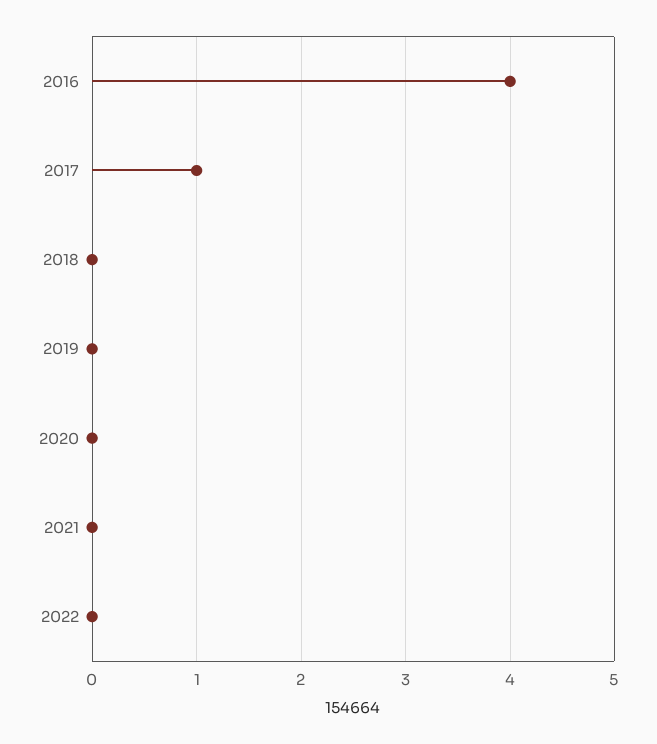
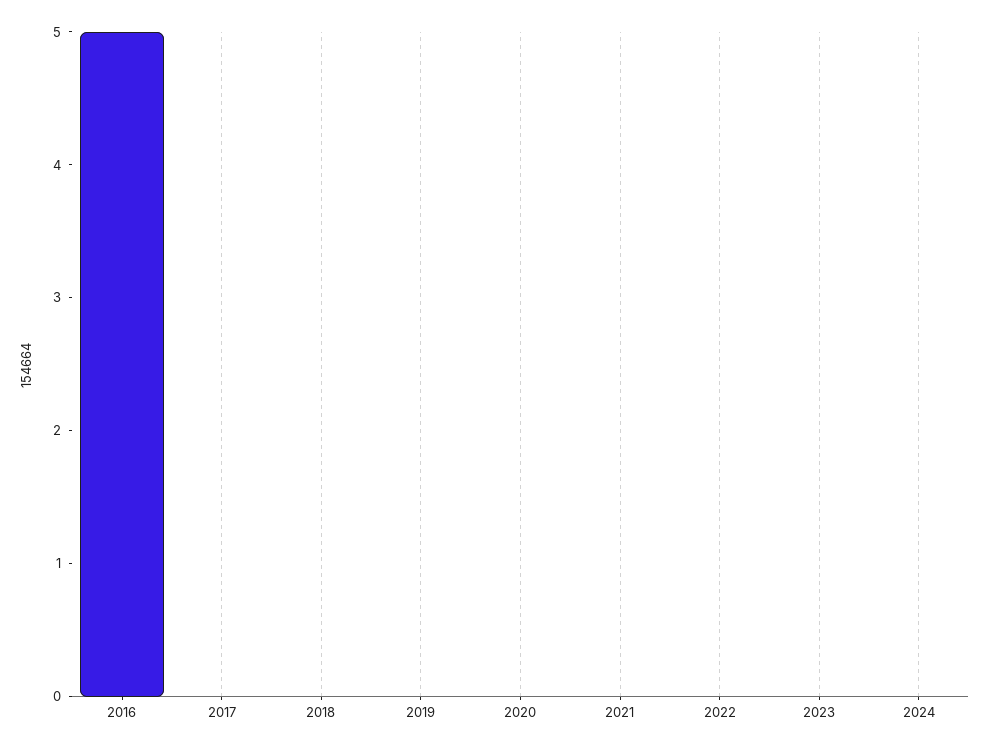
2016: 4 -> 5
2017: 1 -> 0
2023: none -> 0
2024: none -> 0

